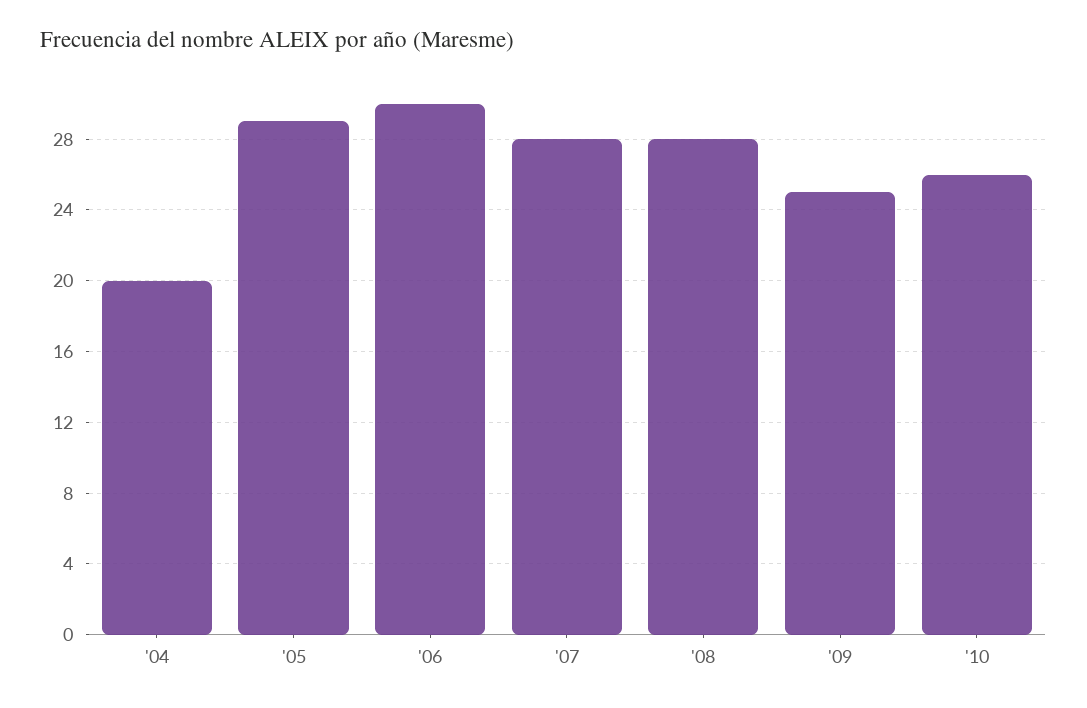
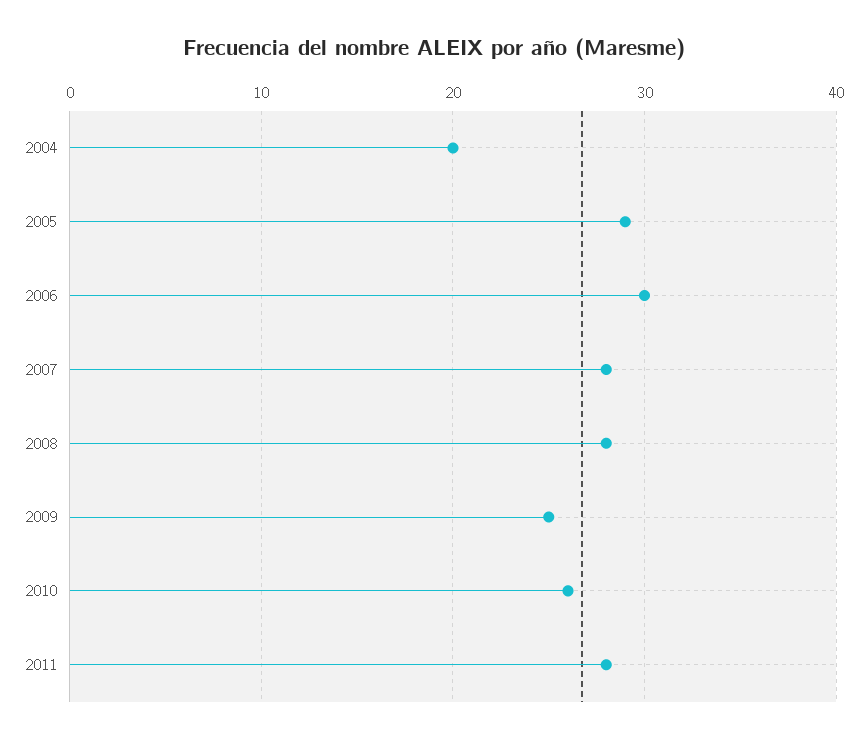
2011: none -> 28

